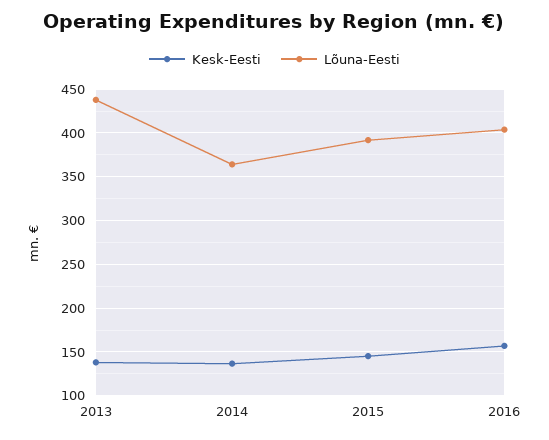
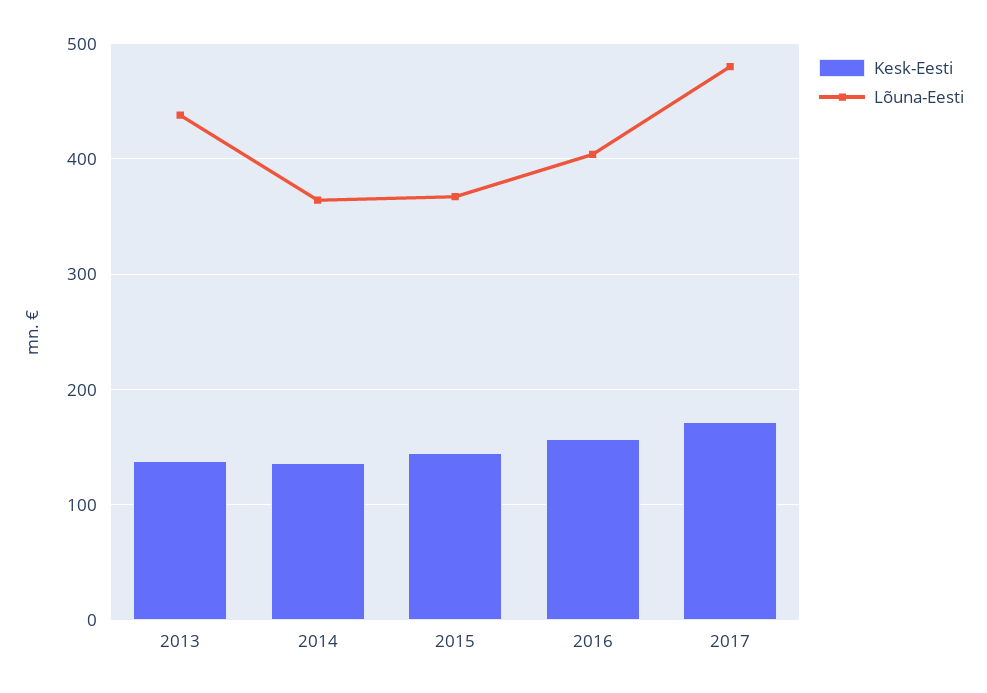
Lõuna-Eesti, 2015: 390 -> 370
Kesk-Eesti, 2017: none -> 170
Lõuna-Eesti, 2017: none -> 480

